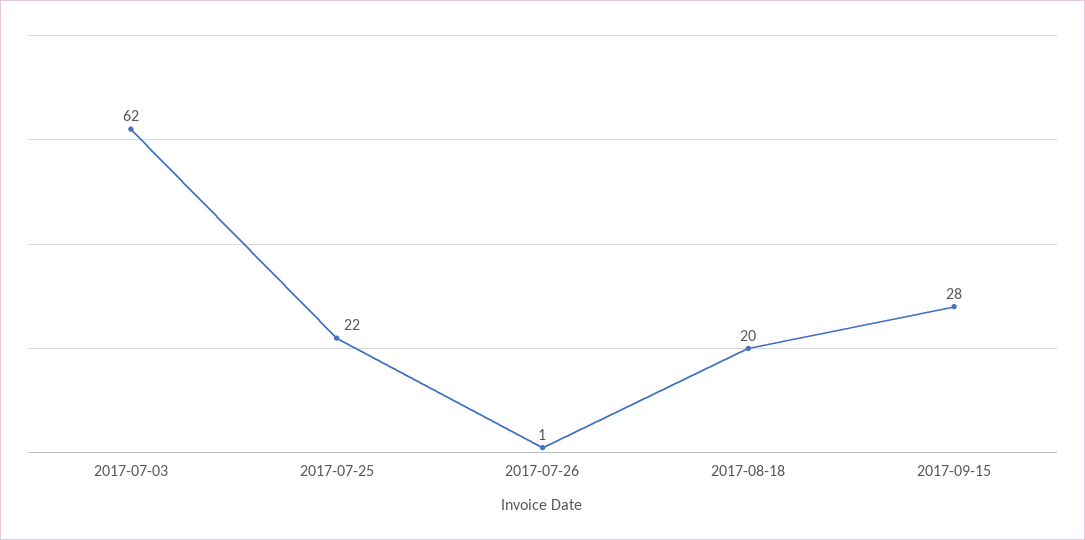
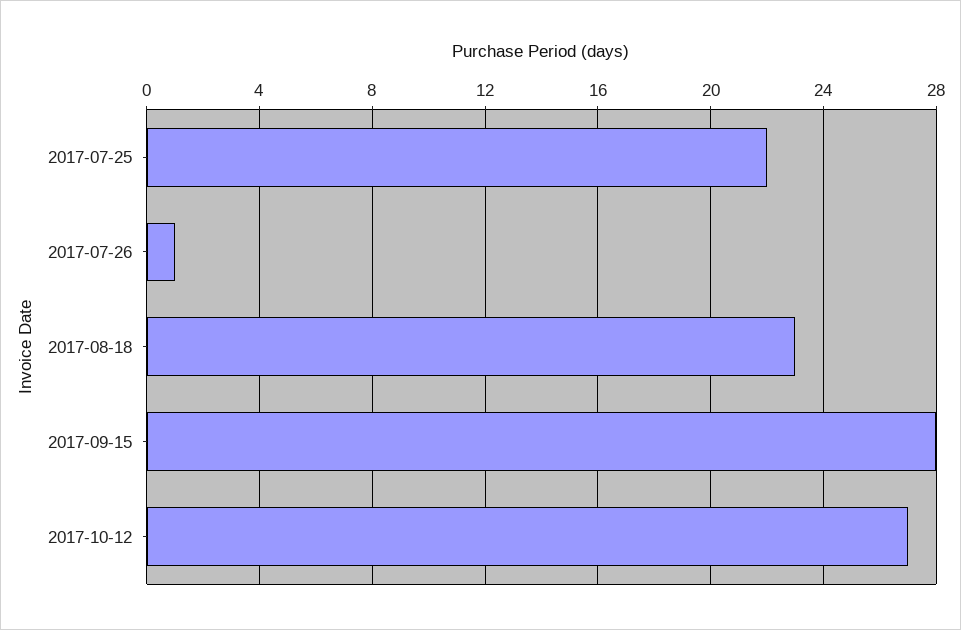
2017-07-03: 62 -> none
2017-08-18: 20 -> 23
2017-10-12: none -> 27

